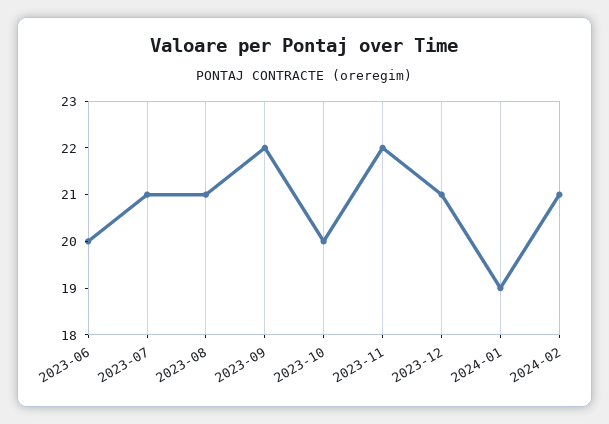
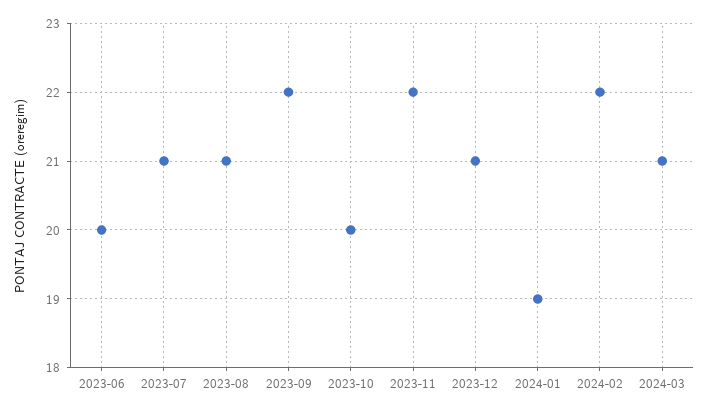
2024-02: 21 -> 22
2024-03: none -> 21

